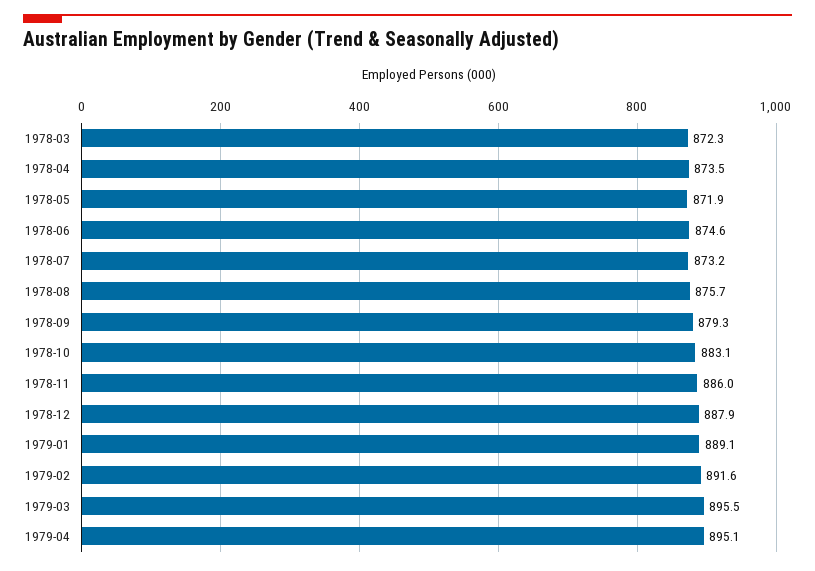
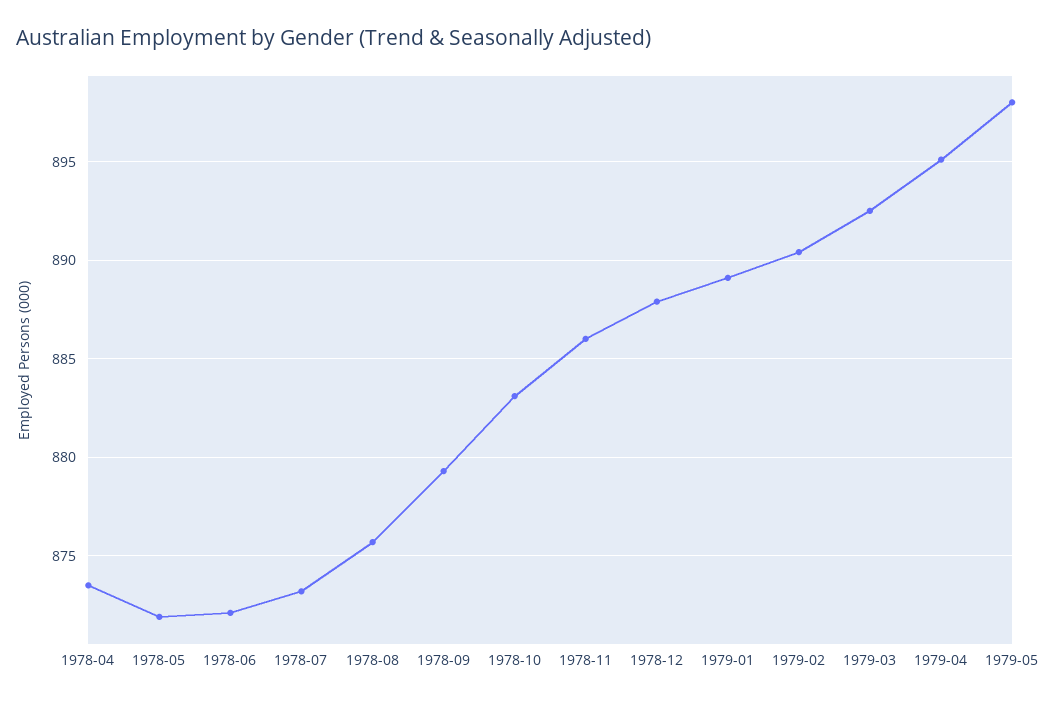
1978-03: 872.3 -> none
1978-06: 874.6 -> 872
1979-02: 891.6 -> 890.5
1979-03: 895.5 -> 892.5
1979-05: none -> 898

